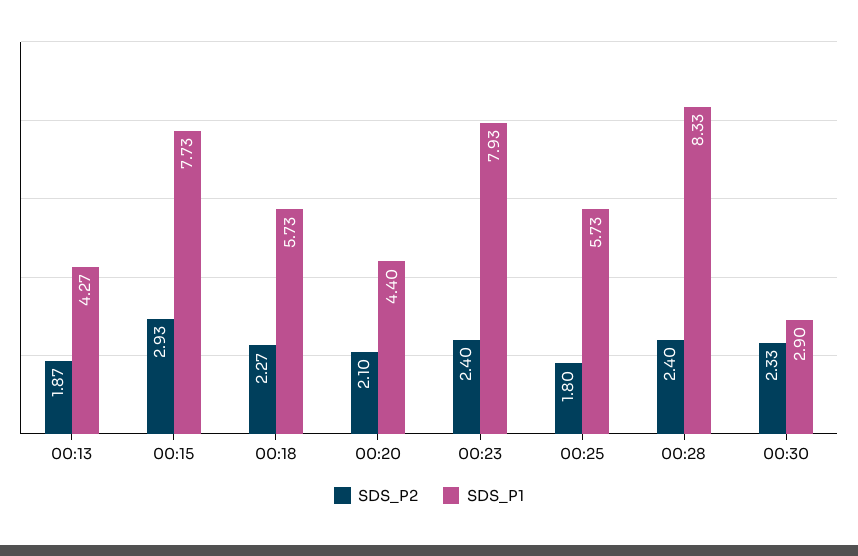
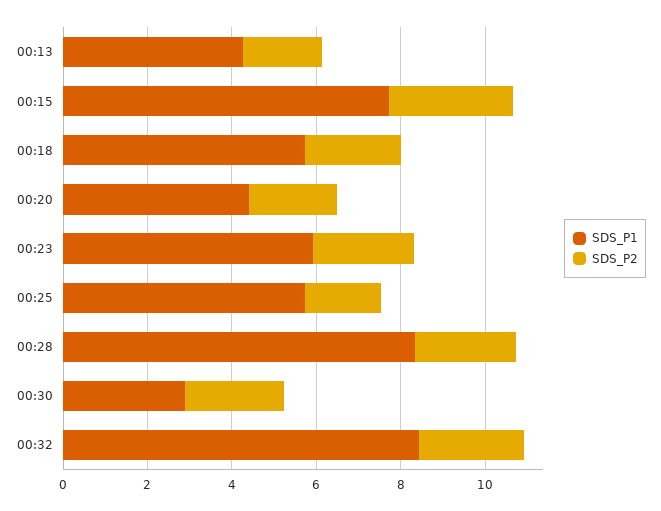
SDS_P1, 00:23: 7.93 -> 6
SDS_P1, 00:32: none -> 8.5
SDS_P2, 00:32: none -> 2.5

